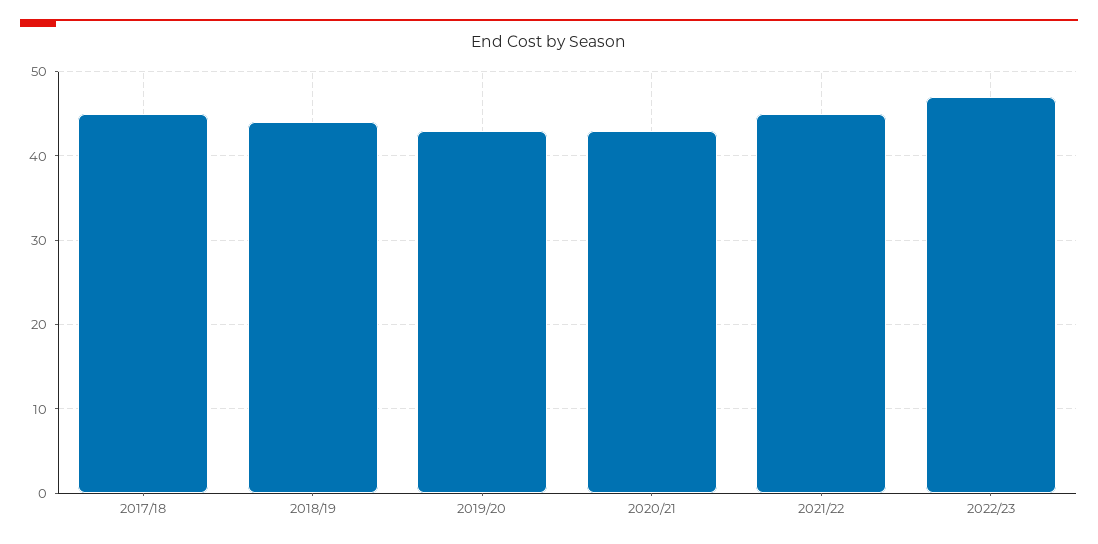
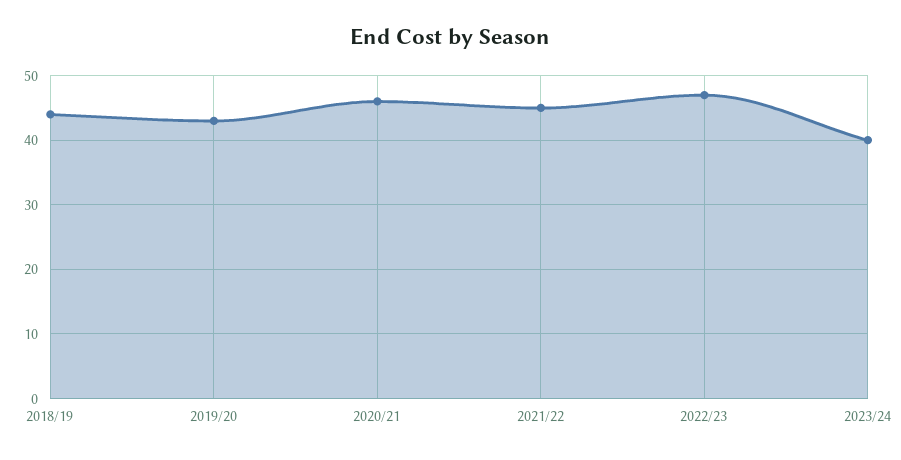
2017/18: 45 -> none
2020/21: 43 -> 46
2023/24: none -> 40

